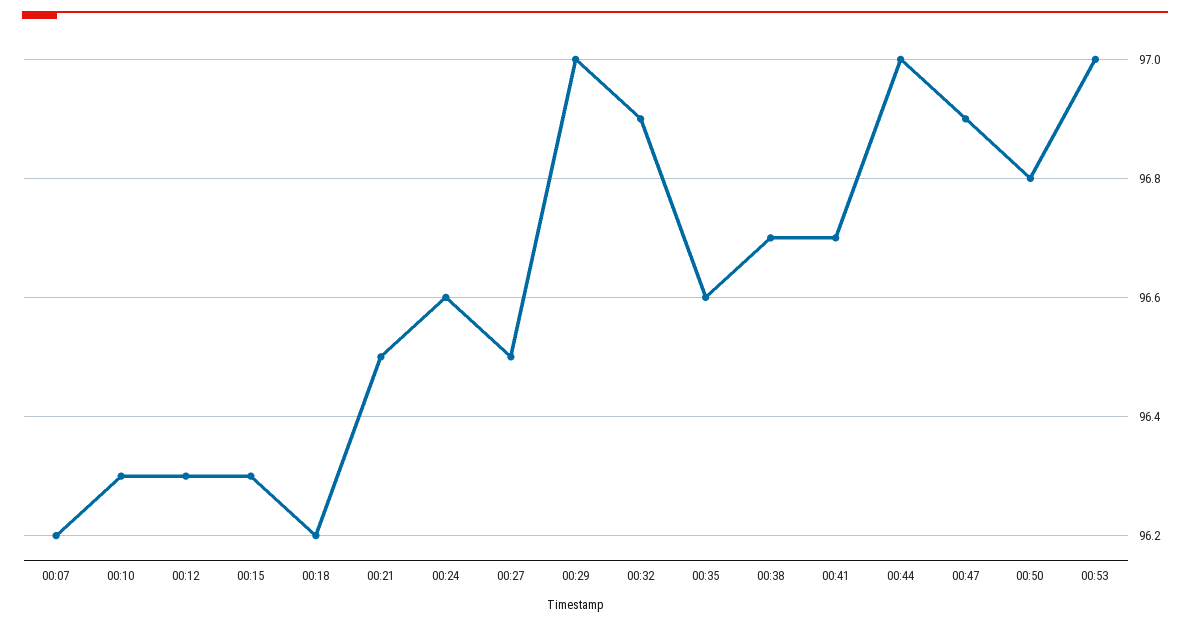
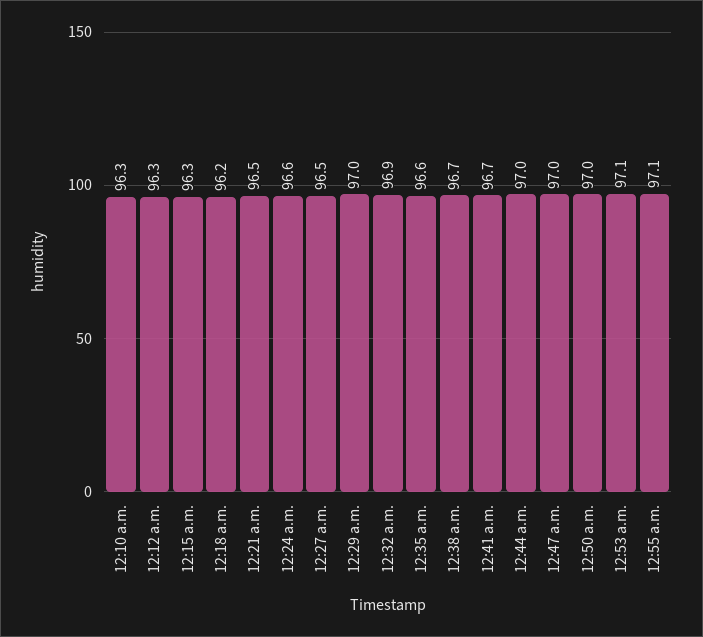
00:07: 96.2 -> none
00:47: 96.9 -> 97
00:50: 96.8 -> 97
00:53: 97 -> 97.1
12:55 a.m.: none -> 97.1

